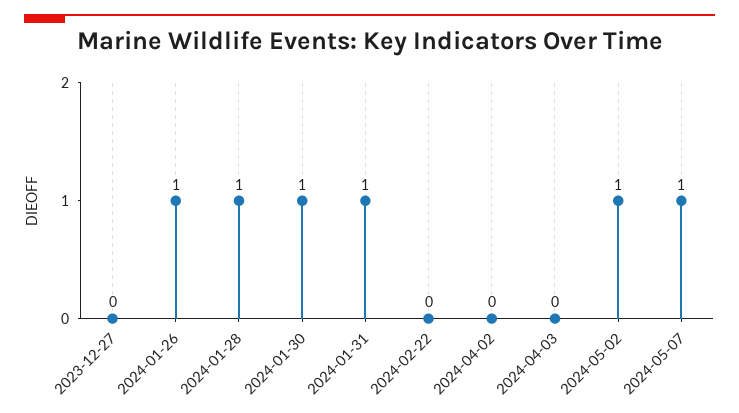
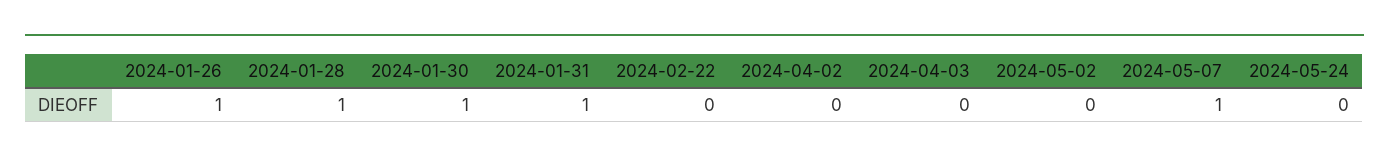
2023-12-27: 0 -> none
2024-05-02: 1 -> 0
2024-05-24: none -> 0

